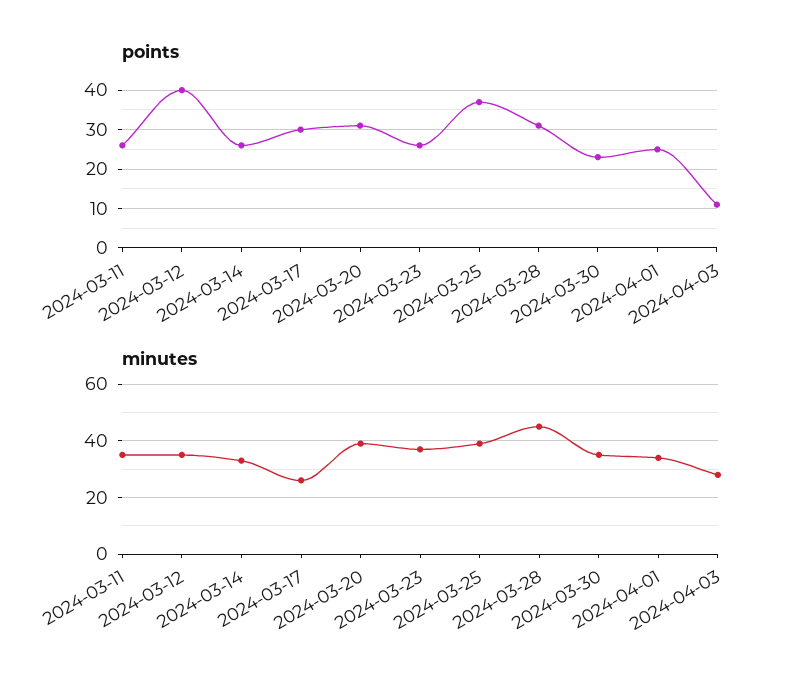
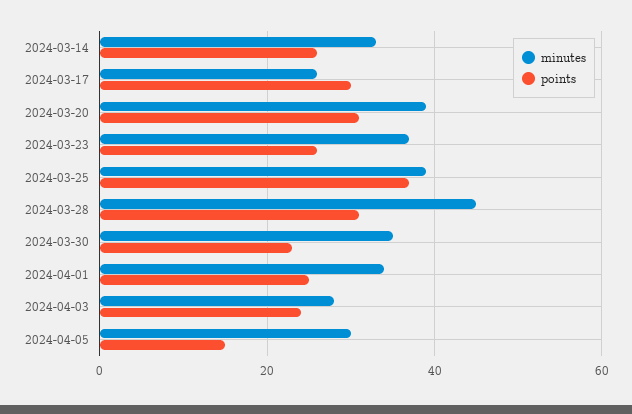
points, 2024-03-11: 25 -> none
points, 2024-03-12: 40 -> none
points, 2024-04-03: 10 -> 25
minutes, 2024-03-11: 35 -> none
minutes, 2024-03-12: 35 -> none
minutes, 2024-04-05: none -> 30
points, 2024-04-05: none -> 15

